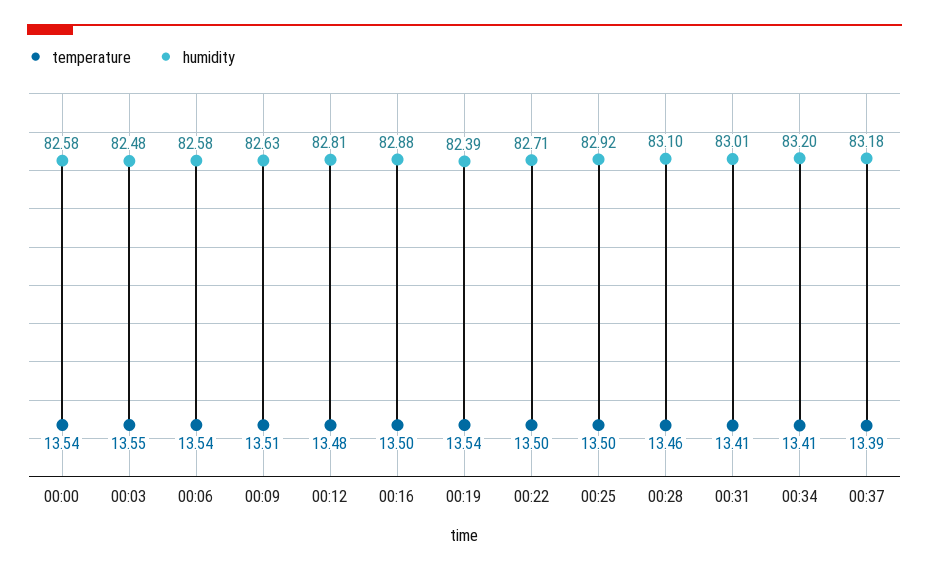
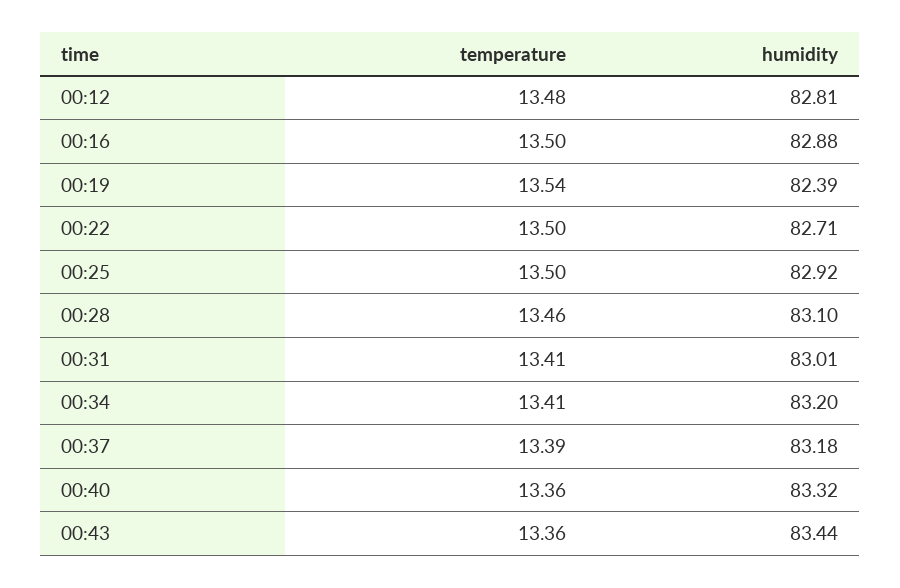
temperature, 00:00: 13.54 -> none
humidity, 00:00: 82.58 -> none
temperature, 00:03: 13.55 -> none
humidity, 00:03: 82.48 -> none
temperature, 00:06: 13.54 -> none
humidity, 00:06: 82.58 -> none
temperature, 00:09: 13.51 -> none
humidity, 00:09: 82.63 -> none
temperature, 00:40: none -> 13.36
humidity, 00:40: none -> 83.32
temperature, 00:43: none -> 13.36
humidity, 00:43: none -> 83.44

